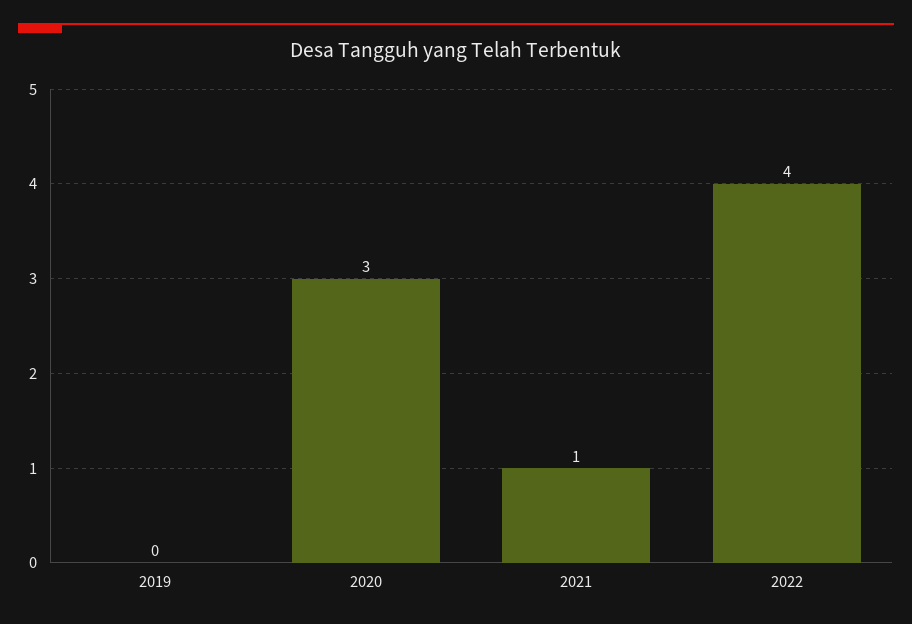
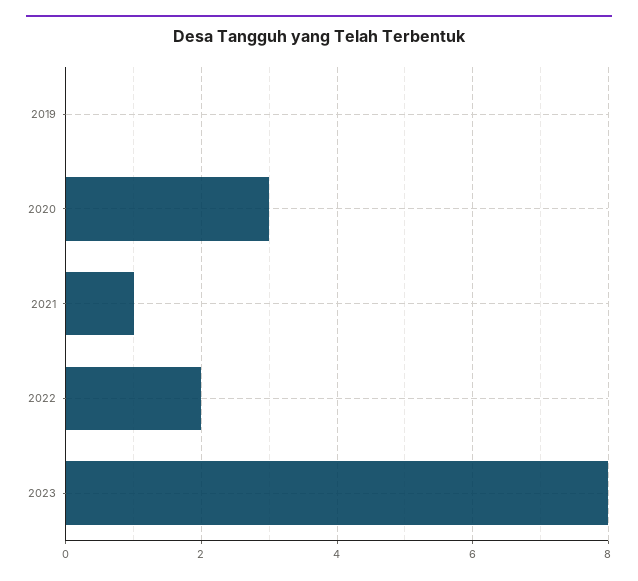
2022: 4 -> 2
2023: none -> 8

